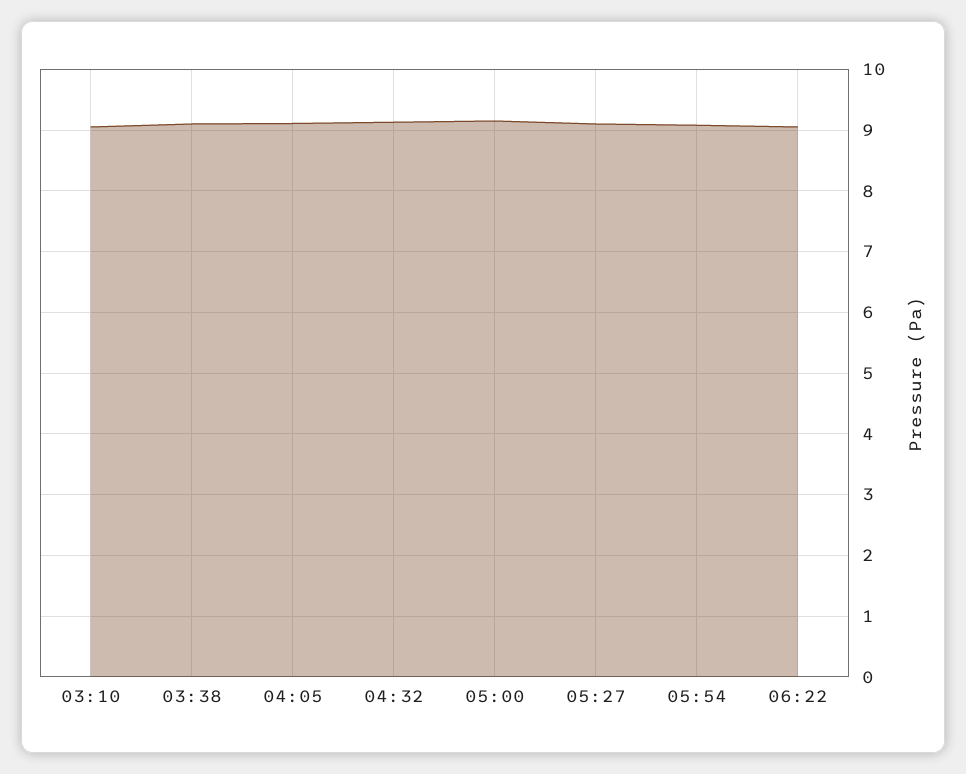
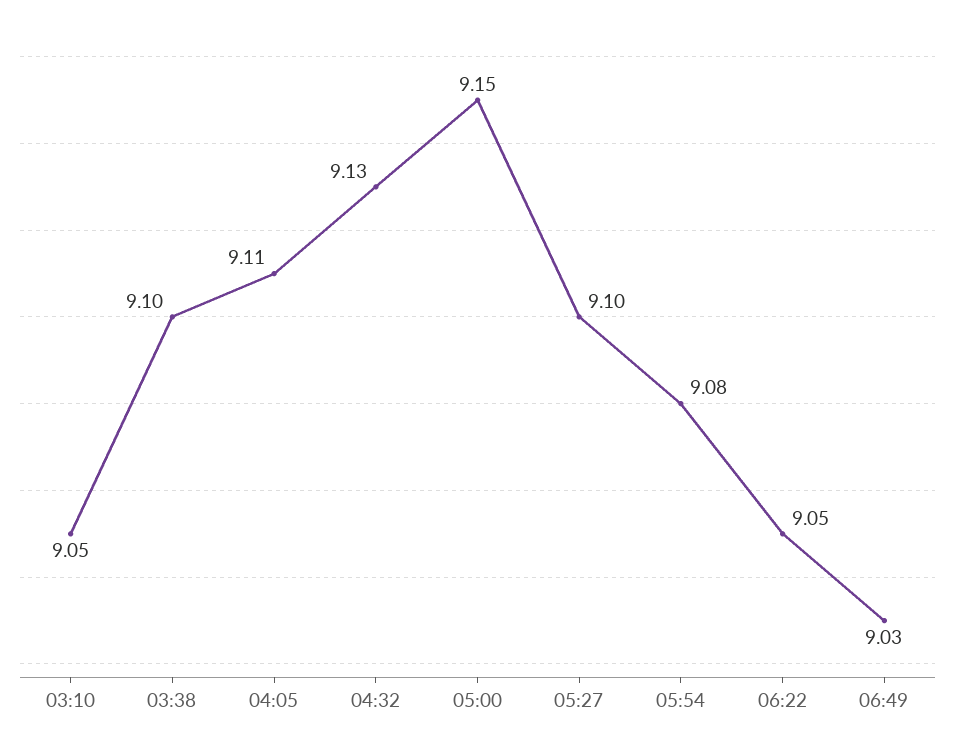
06:49: none -> 9.03

